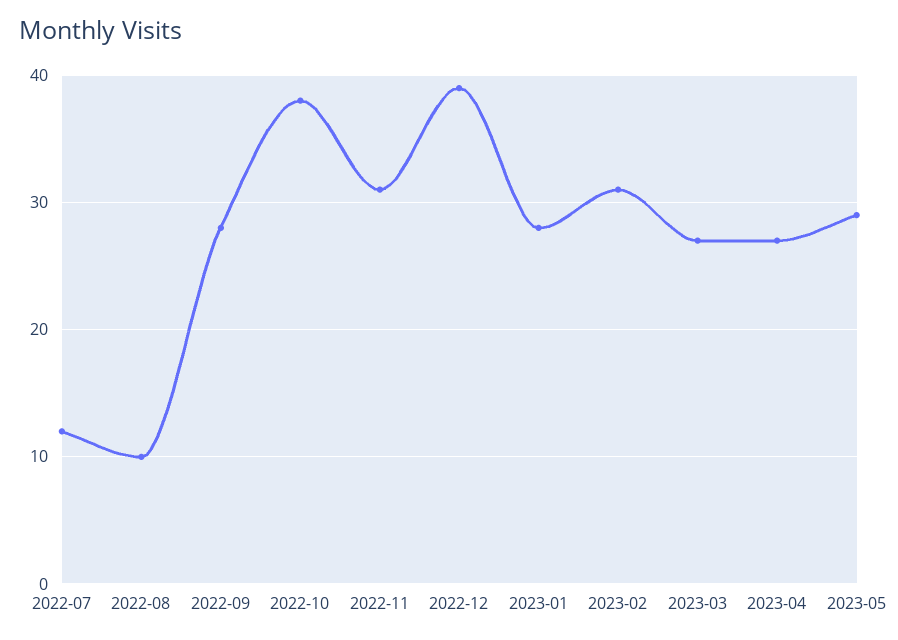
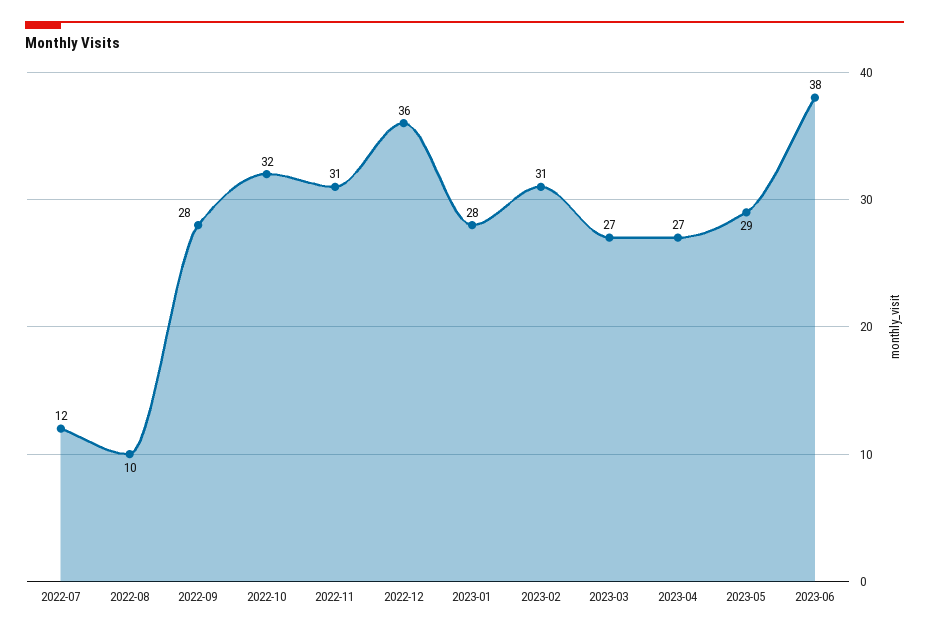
2022-10: 38 -> 32
2022-12: 39 -> 36
2023-06: none -> 38

